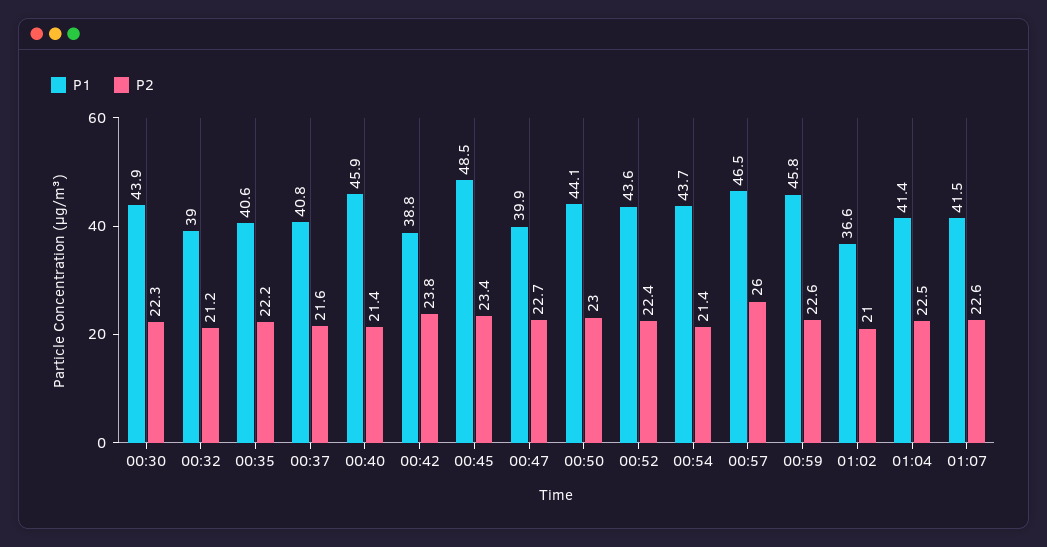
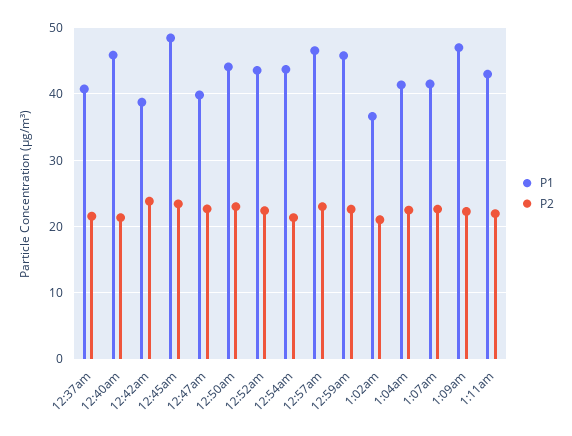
P1, 00:30: 43.9 -> none
P2, 00:30: 22.3 -> none
P1, 00:32: 39 -> none
P2, 00:32: 21.2 -> none
P1, 00:35: 40.6 -> none
P2, 00:35: 22.2 -> none
P2, 00:57: 26 -> 23
P1, 1:09am: none -> 47
P2, 1:09am: none -> 22
P1, 1:11am: none -> 43
P2, 1:11am: none -> 22

